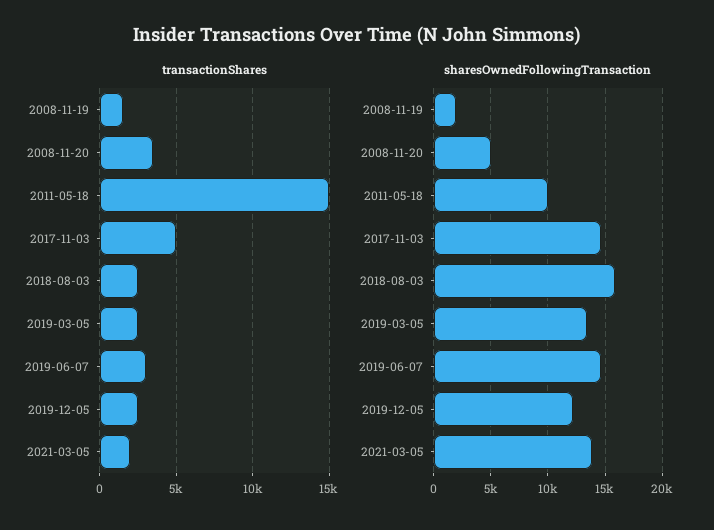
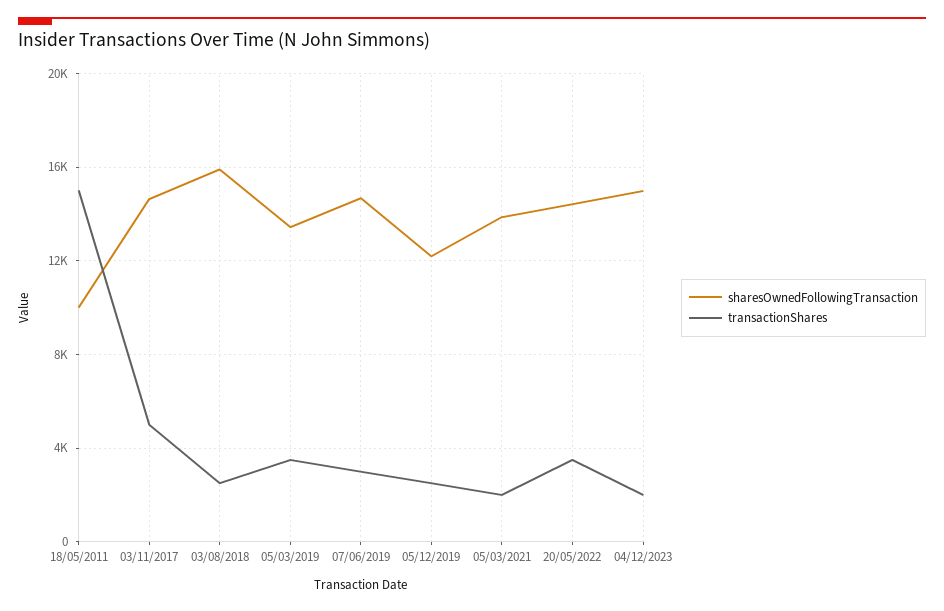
transactionShares, 2008-11-19: 1500 -> none
transactionShares, 2008-11-20: 3500 -> none
transactionShares, 2019-03-05: 2500 -> 3500
sharesOwnedFollowingTransaction, 2008-11-19: 2000 -> none
sharesOwnedFollowingTransaction, 2008-11-20: 5000 -> none
sharesOwnedFollowingTransaction, 20/05/2022: none -> 14500
transactionShares, 20/05/2022: none -> 3500
sharesOwnedFollowingTransaction, 04/12/2023: none -> 15000
transactionShares, 04/12/2023: none -> 2000

